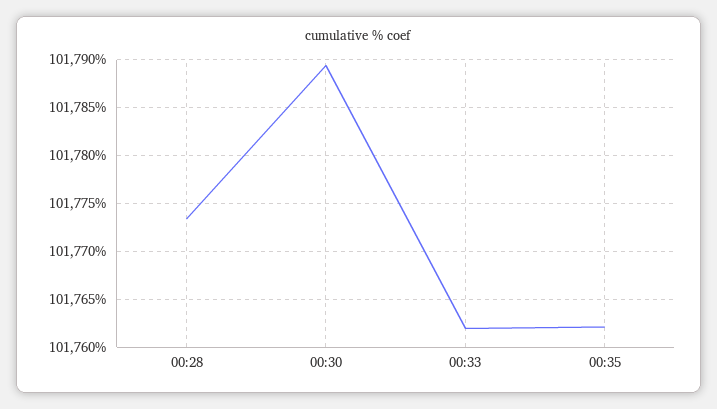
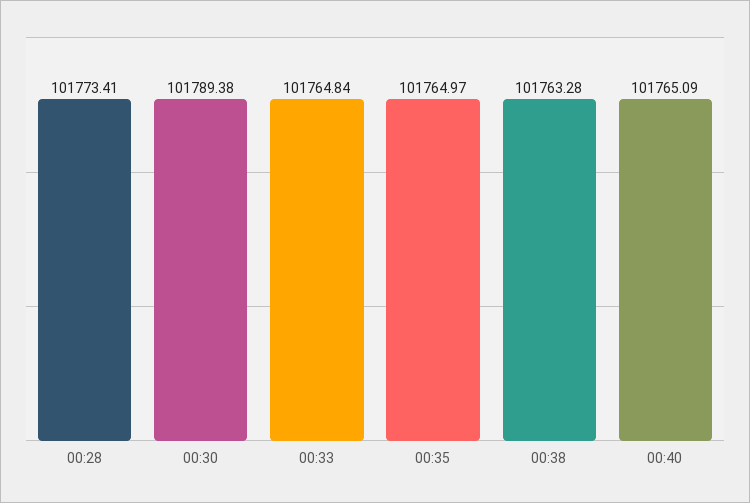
00:33: 101762 -> 101764.84
00:35: 101762 -> 101764.97
00:38: none -> 101763.28
00:40: none -> 101765.09

